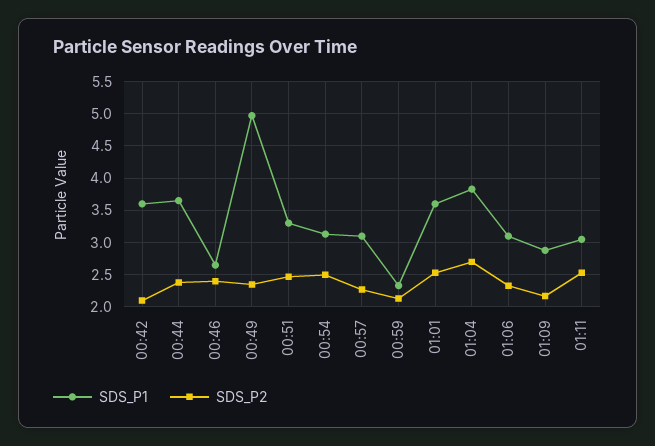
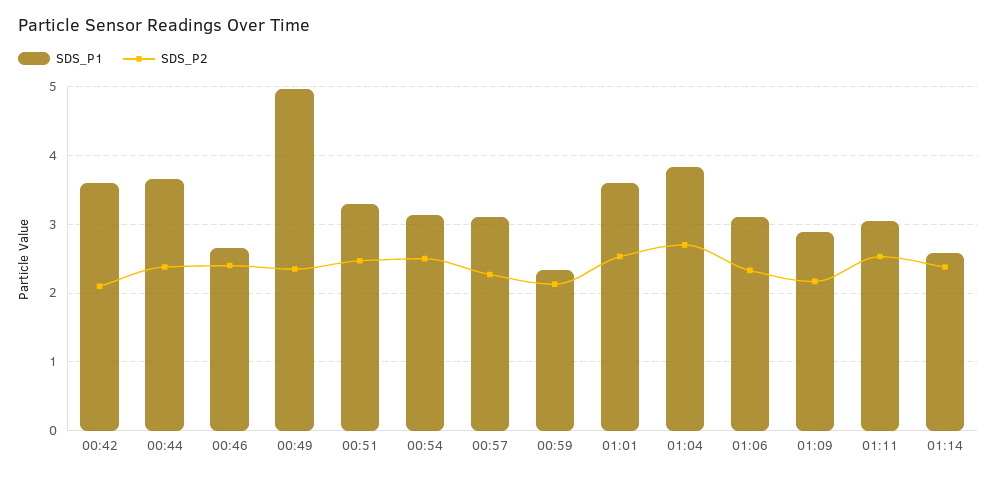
SDS_P1, 01:14: none -> 2.6
SDS_P2, 01:14: none -> 2.4

